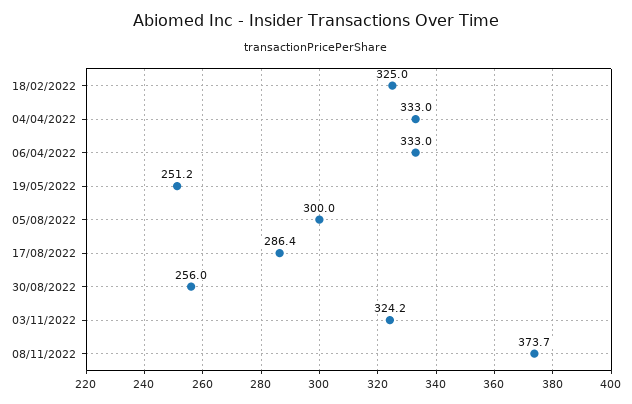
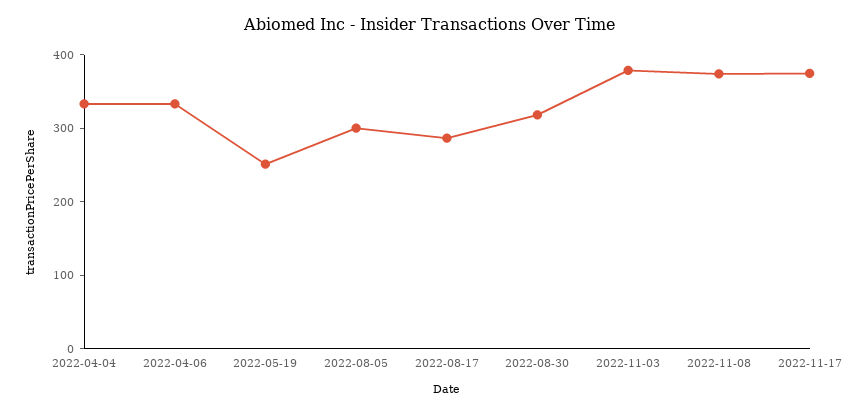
18/02/2022: 325 -> none
30/08/2022: 256 -> 320
03/11/2022: 324.2 -> 380
2022-11-17: none -> 380

